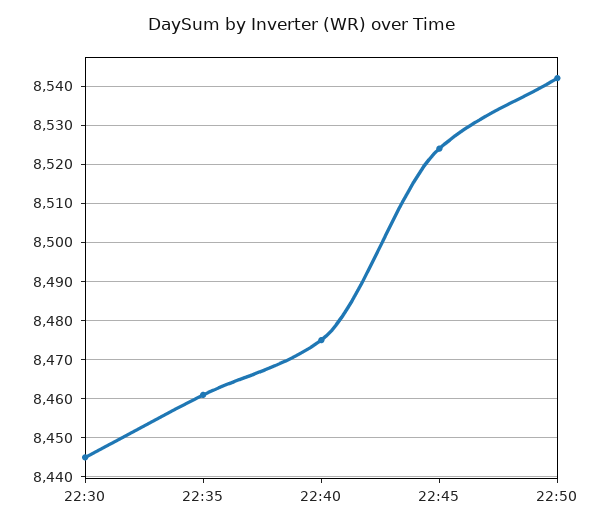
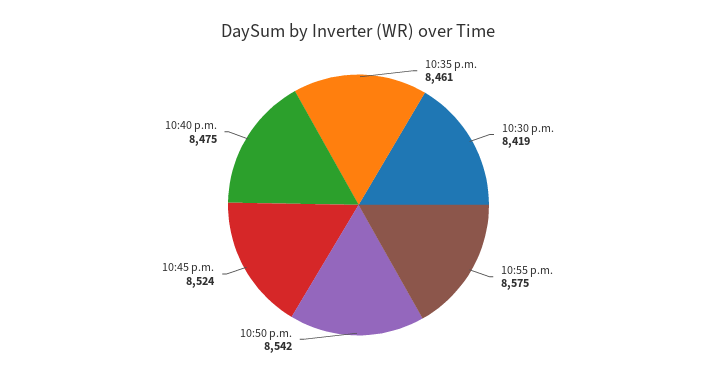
22:30: 8445 -> 8419
10:55 p.m.: none -> 8575

